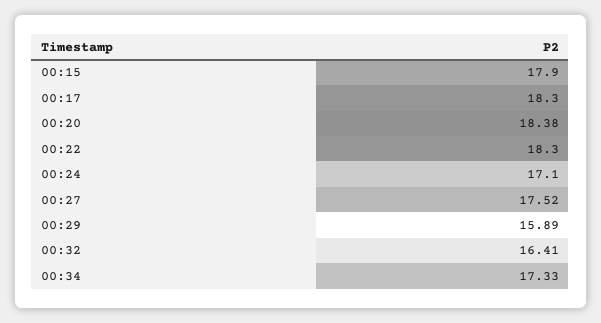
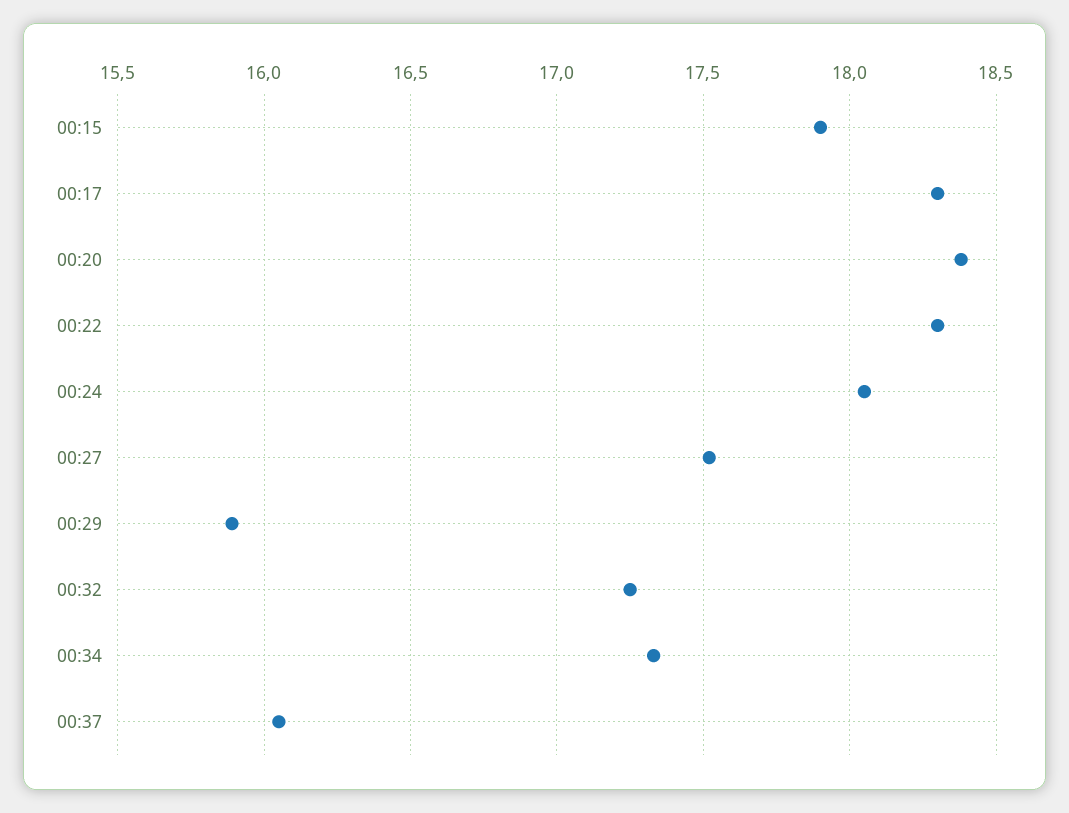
00:24: 17.1 -> 18.05
00:32: 16.41 -> 17.25
00:37: none -> 16.05

